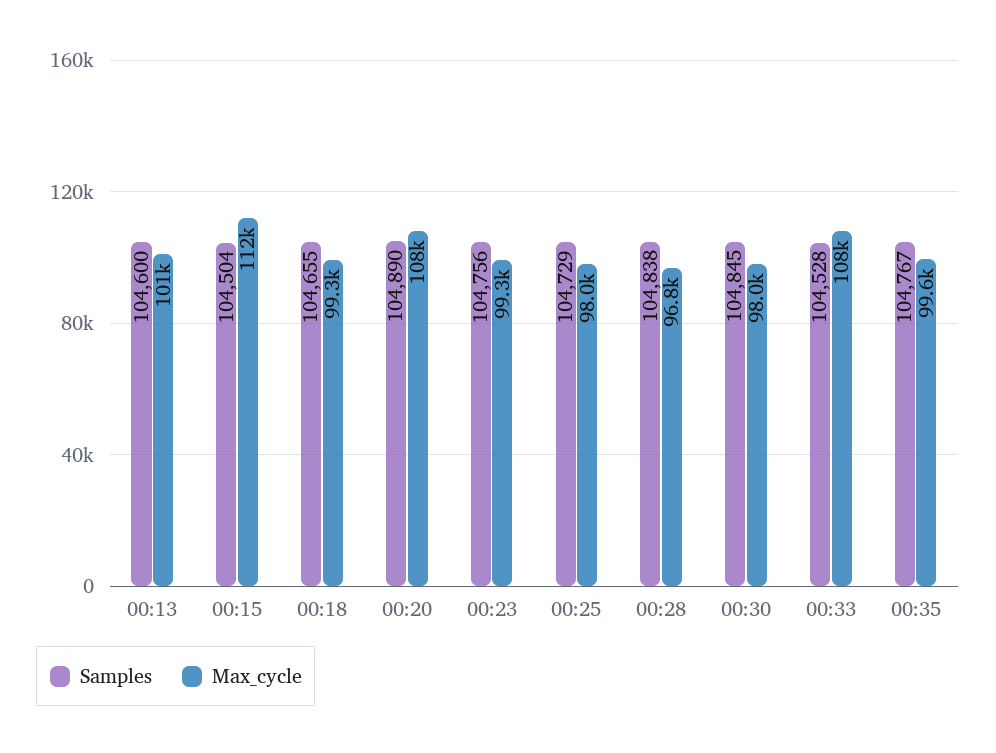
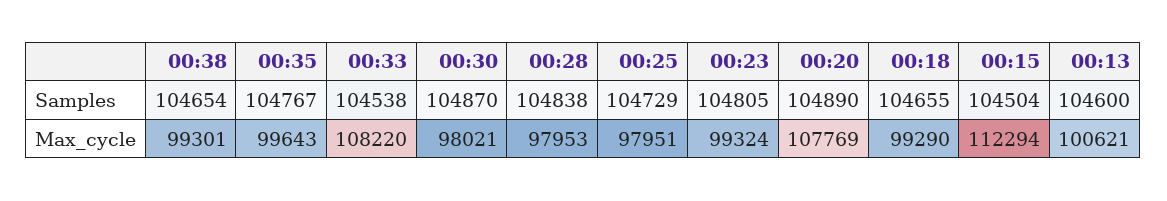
Samples, 00:23: 104756 -> 104805
Max_cycle, 00:28: 96800 -> 97953
Samples, 00:30: 104845 -> 104870
Samples, 00:33: 104528 -> 104538
Samples, 00:38: none -> 104654
Max_cycle, 00:38: none -> 99301

